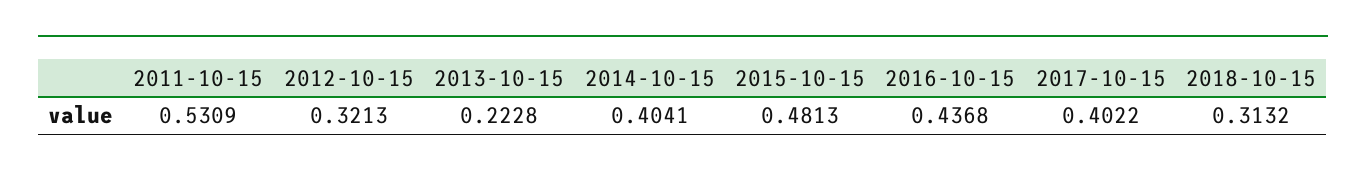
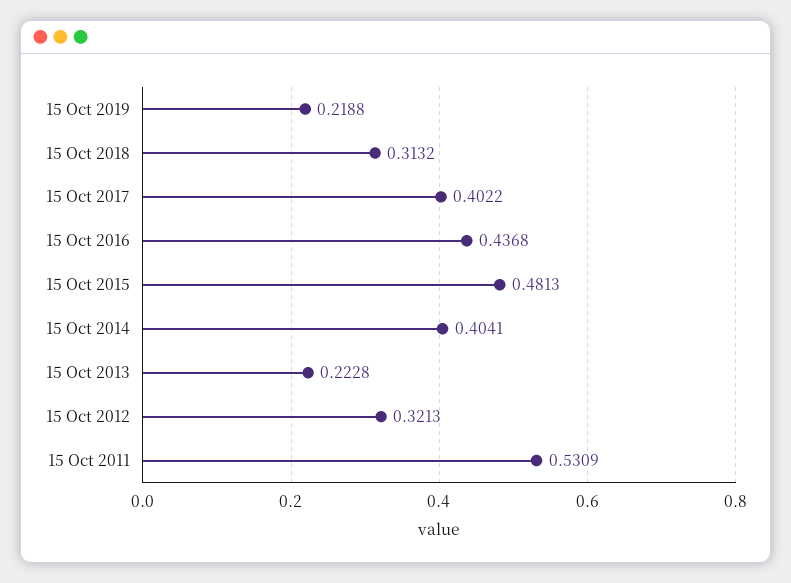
15 Oct 2019: none -> 0.2188

